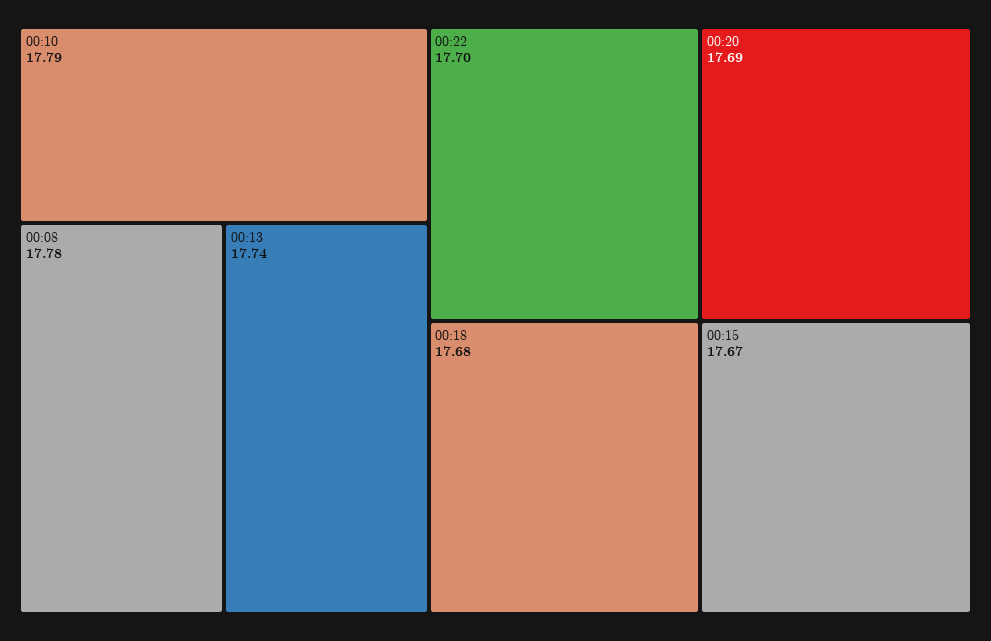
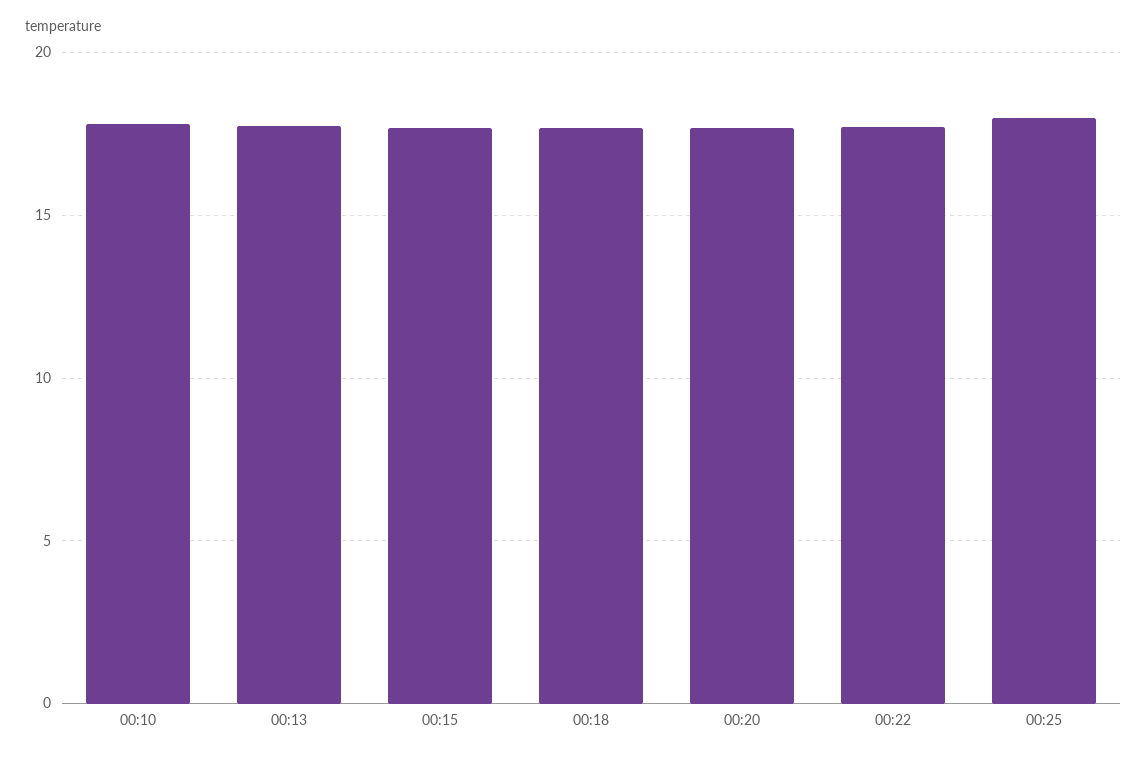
00:08: 17.78 -> none
00:25: none -> 18

